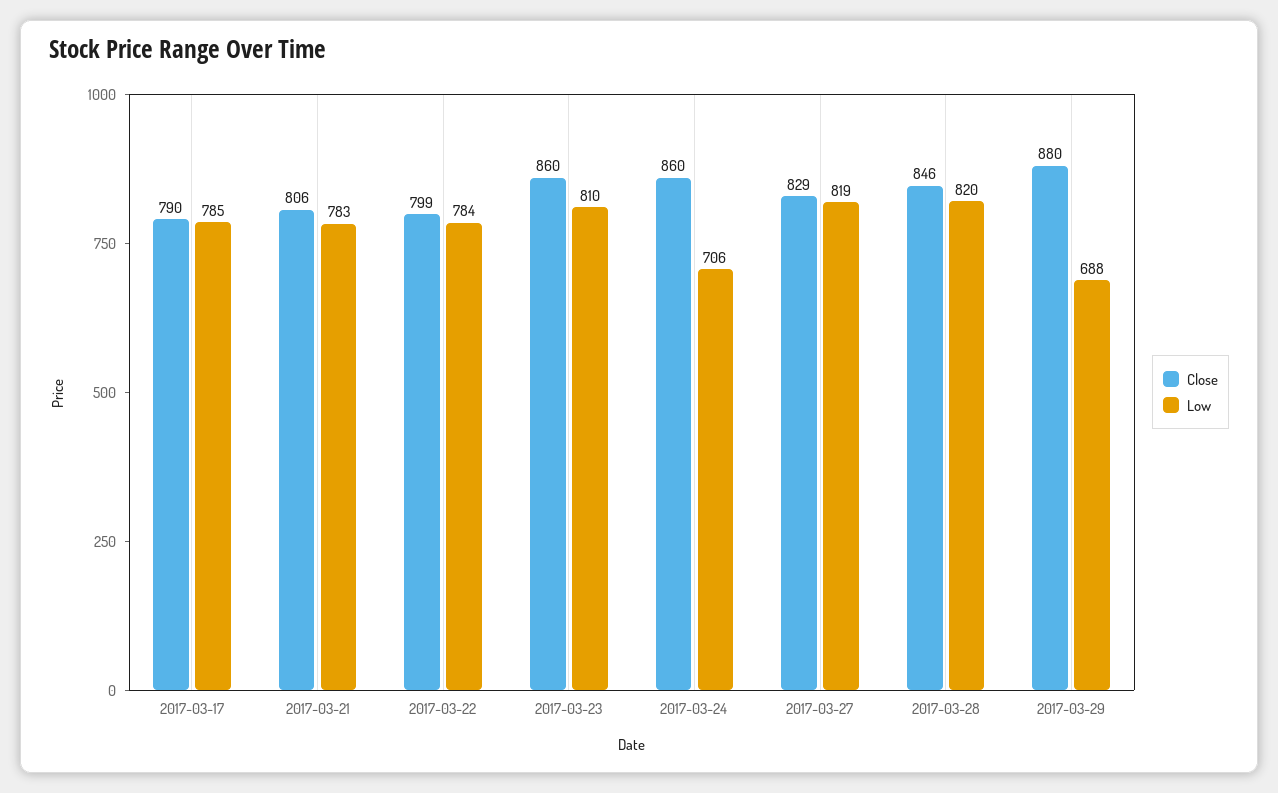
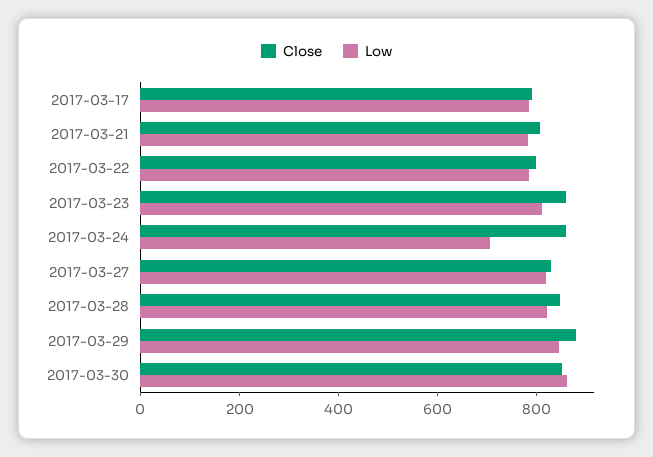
Low, 2017-03-29: 688 -> 850
Close, 2017-03-30: none -> 850
Low, 2017-03-30: none -> 850

